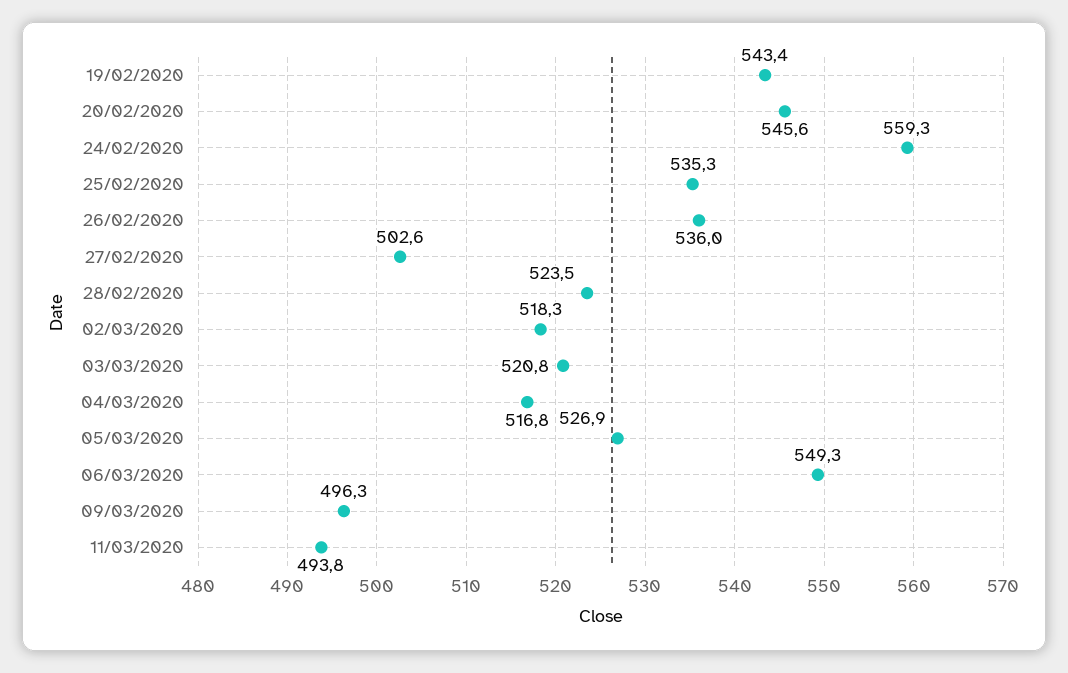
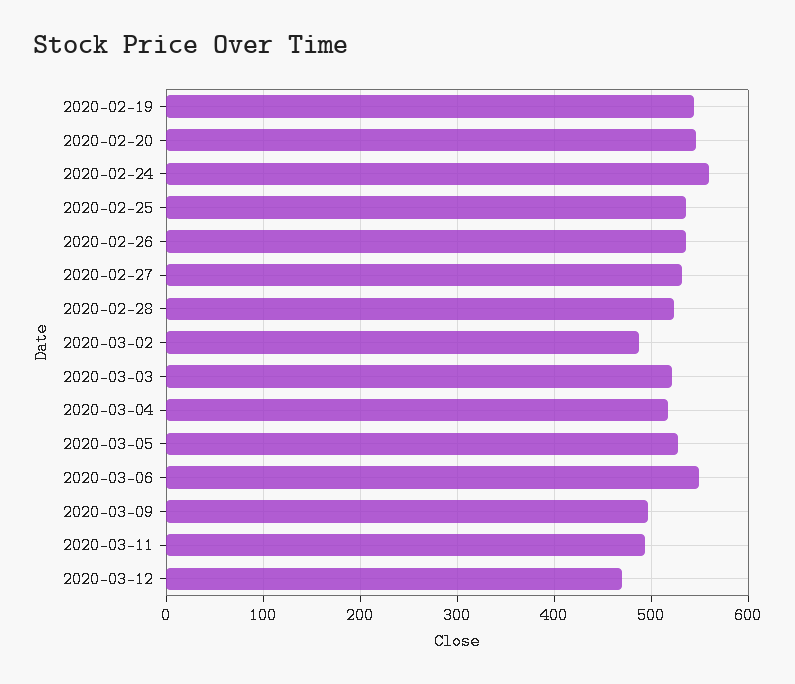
27/02/2020: 502.6 -> 530
02/03/2020: 518.3 -> 490
2020-03-12: none -> 470

